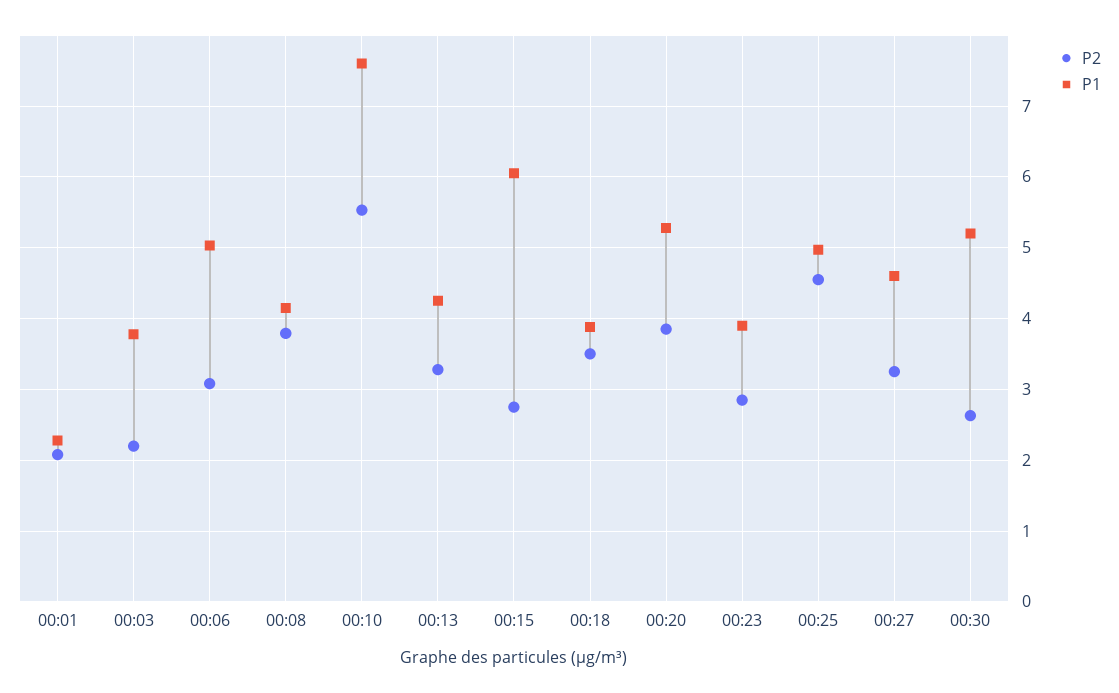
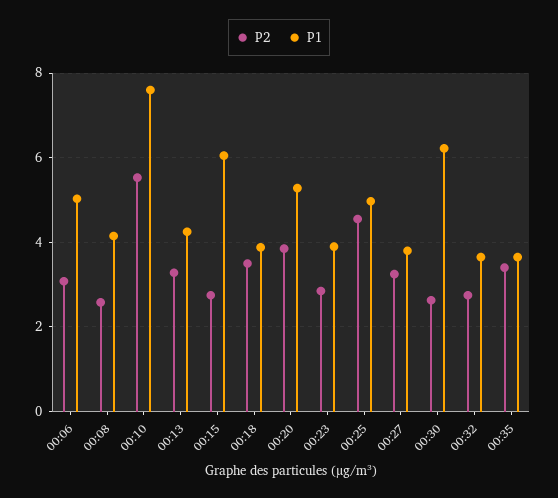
P2, 00:01: 2.1 -> none
P1, 00:01: 2.3 -> none
P2, 00:03: 2.2 -> none
P1, 00:03: 3.8 -> none
P2, 00:08: 3.8 -> 2.6
P1, 00:27: 4.6 -> 3.8
P1, 00:30: 5.2 -> 6.2
P2, 00:32: none -> 2.8
P1, 00:32: none -> 3.6
P2, 00:35: none -> 3.4
P1, 00:35: none -> 3.6

